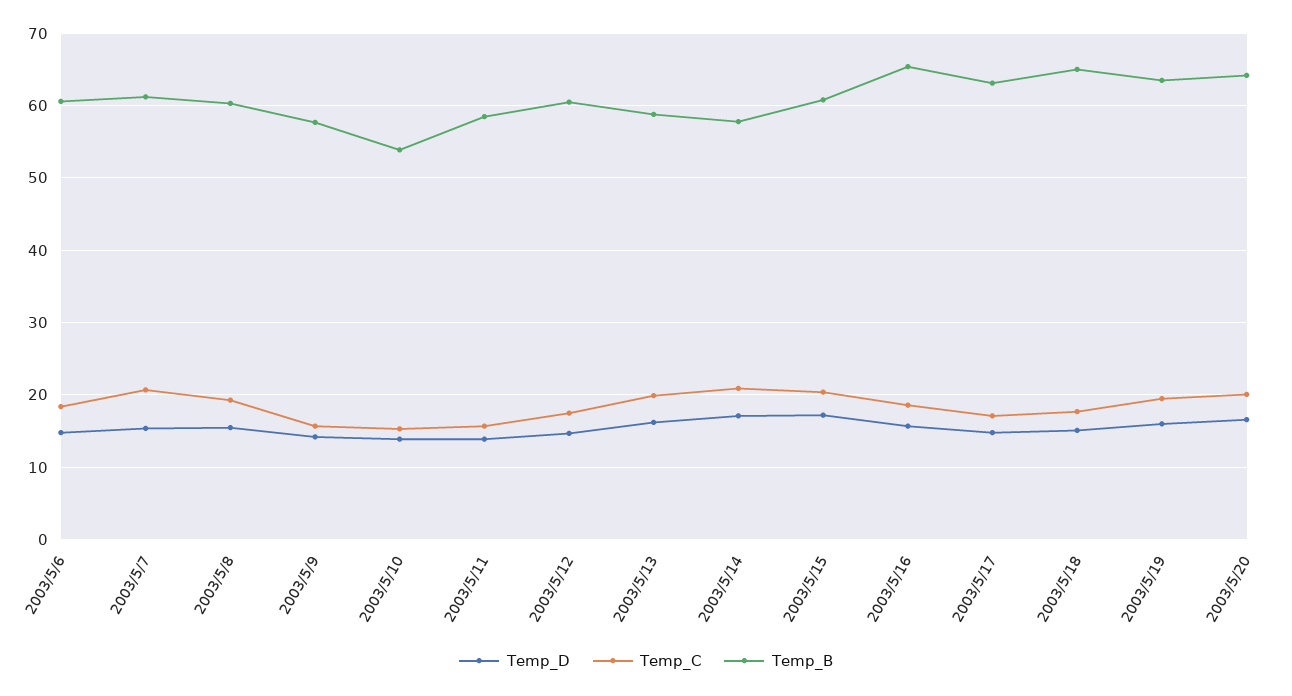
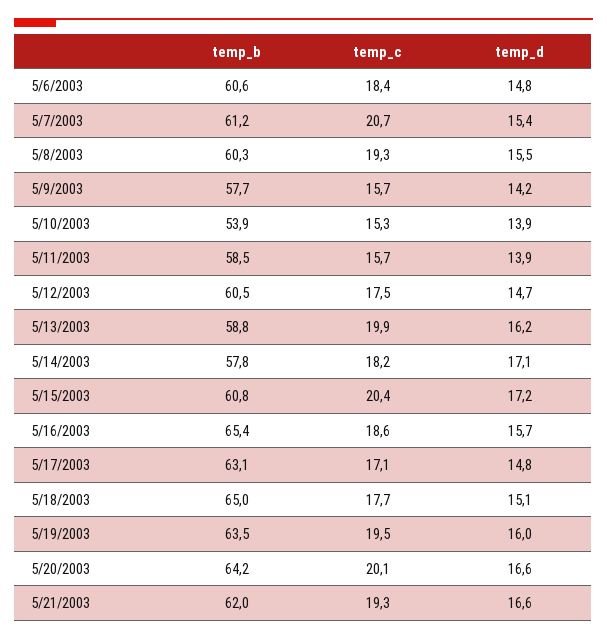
Temp_C, 2003/5/14: 21 -> 18.2
Temp_B, 5/21/2003: none -> 62
Temp_C, 5/21/2003: none -> 19.3
Temp_D, 5/21/2003: none -> 16.6

